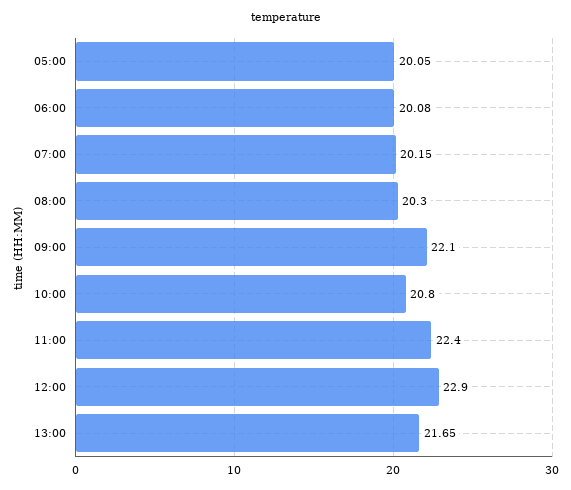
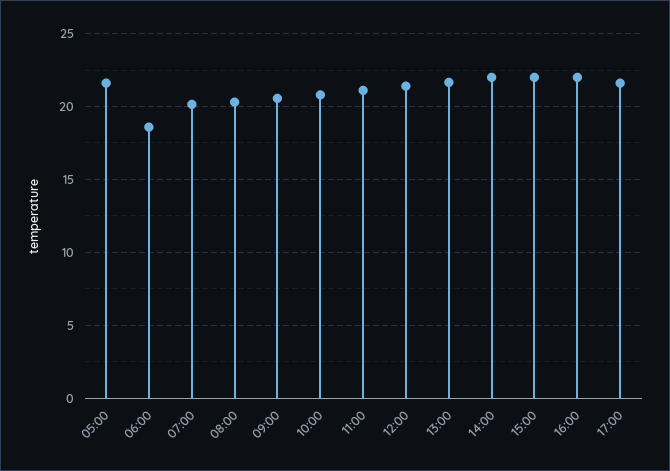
05:00: 20.05 -> 21.5
06:00: 20.08 -> 18.5
09:00: 22.1 -> 20.5
11:00: 22.4 -> 21
12:00: 22.9 -> 21.5
14:00: none -> 22
15:00: none -> 22
16:00: none -> 22
17:00: none -> 21.5

